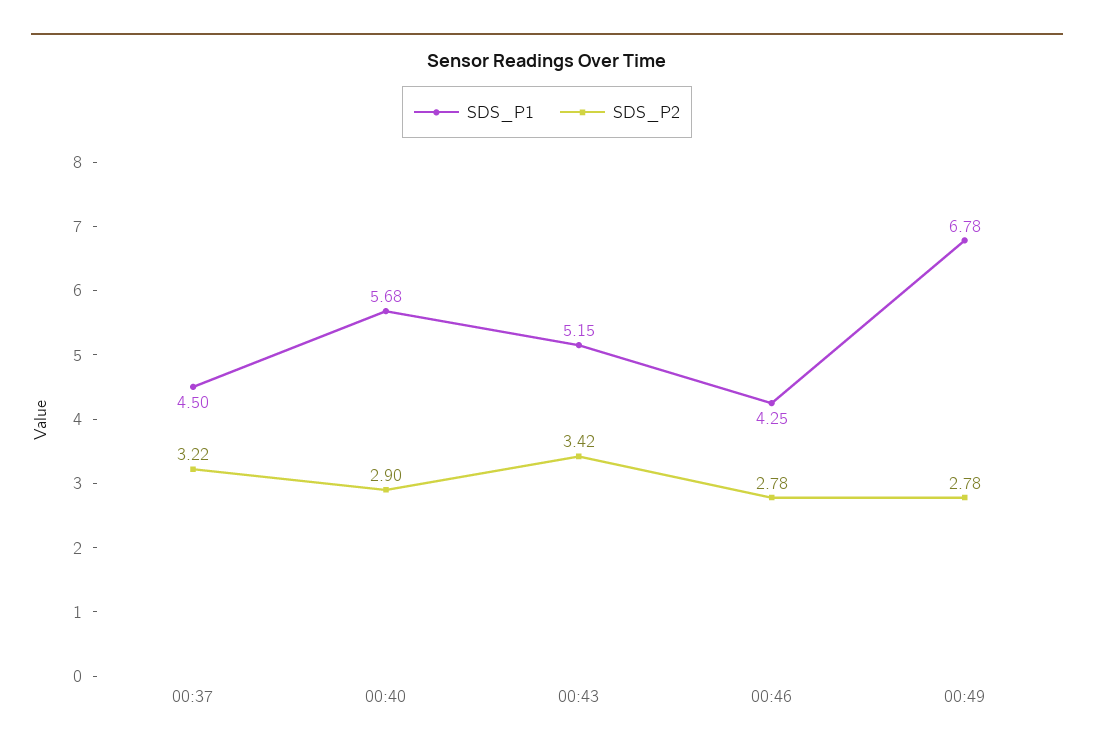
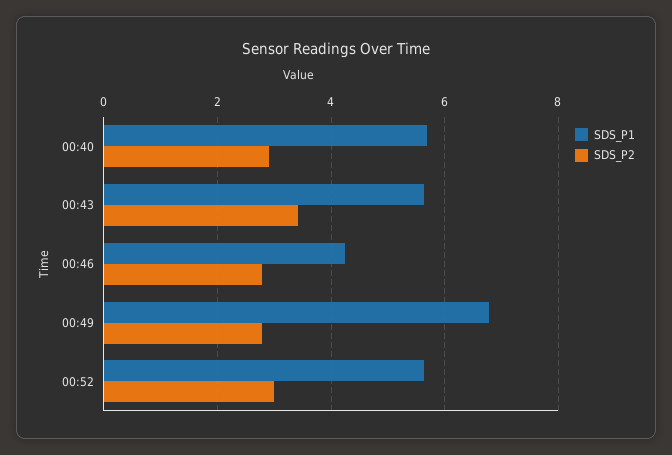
SDS_P1, 00:37: 4.5 -> none
SDS_P2, 00:37: 3.22 -> none
SDS_P1, 00:43: 5.15 -> 5.6
SDS_P1, 00:52: none -> 5.6
SDS_P2, 00:52: none -> 3

